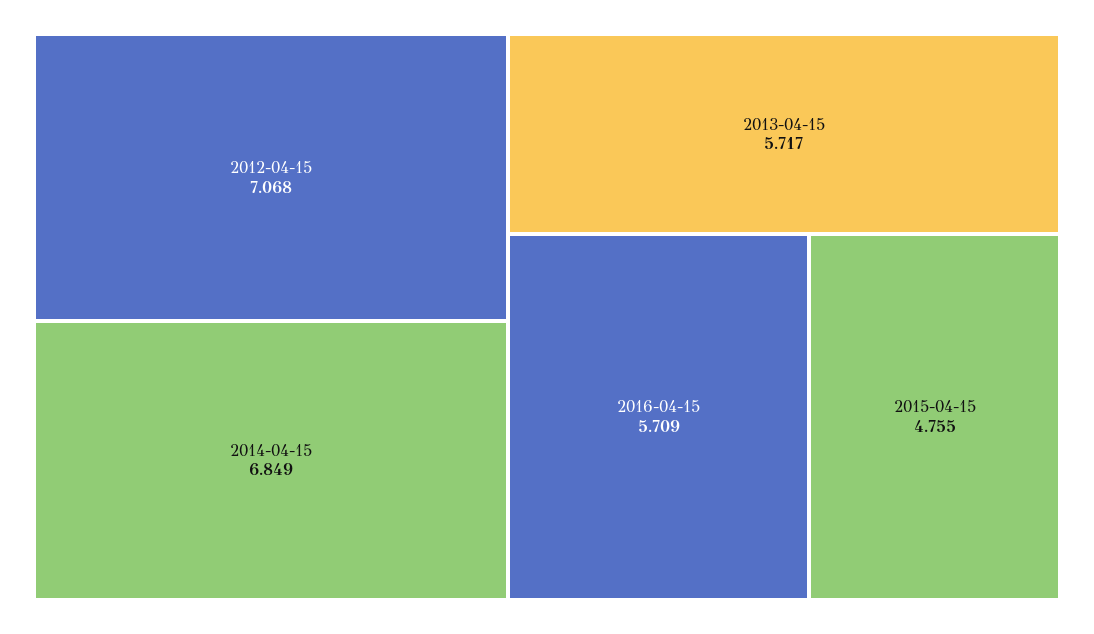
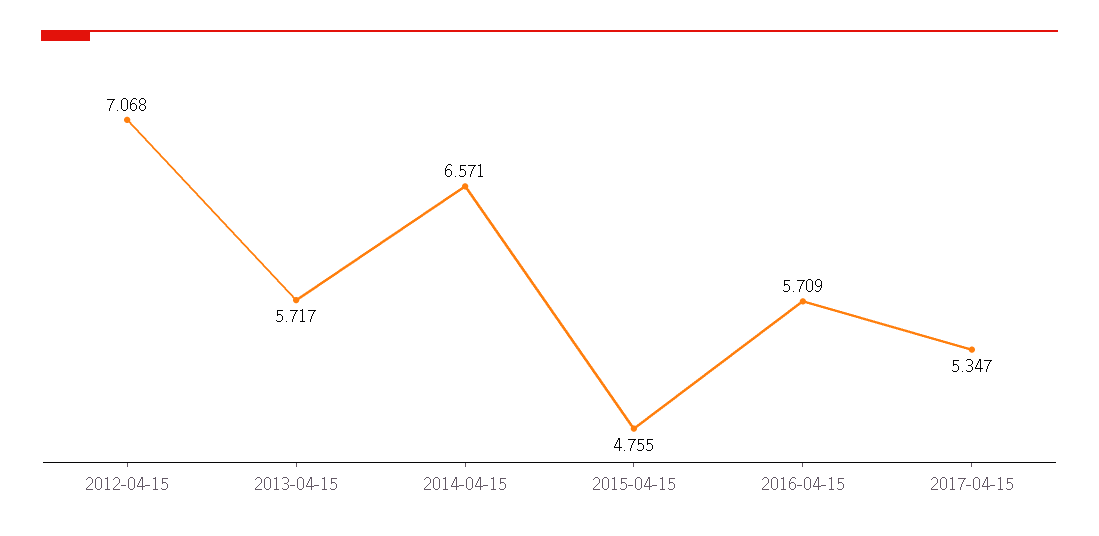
2014-04-15: 6.849 -> 6.571
2017-04-15: none -> 5.347

